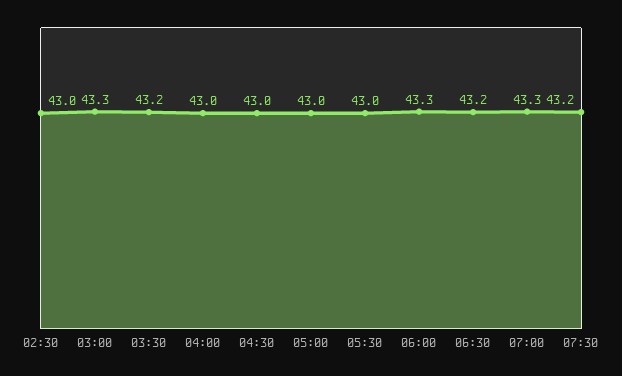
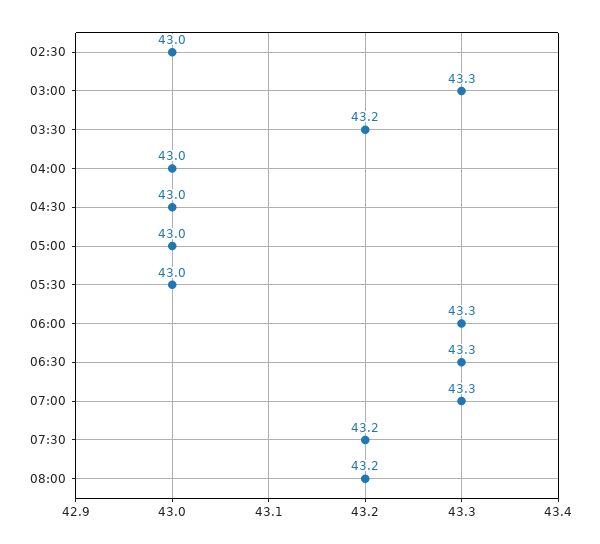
06:30: 43.2 -> 43.3
08:00: none -> 43.2

